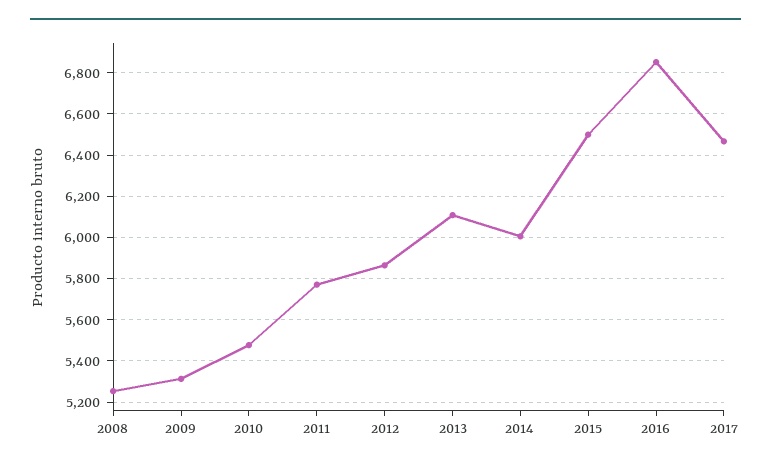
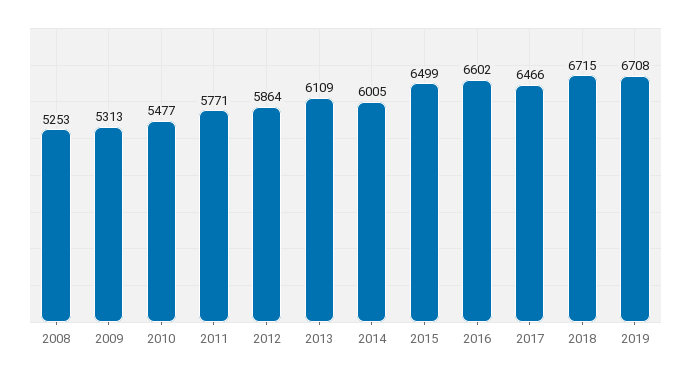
2016: 6850 -> 6602
2018: none -> 6715
2019: none -> 6708

